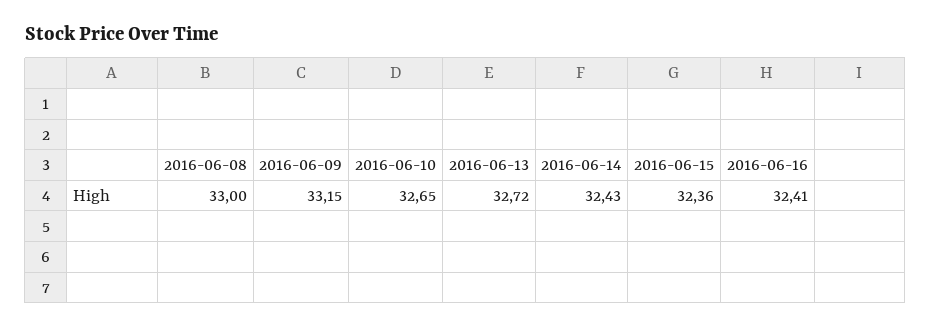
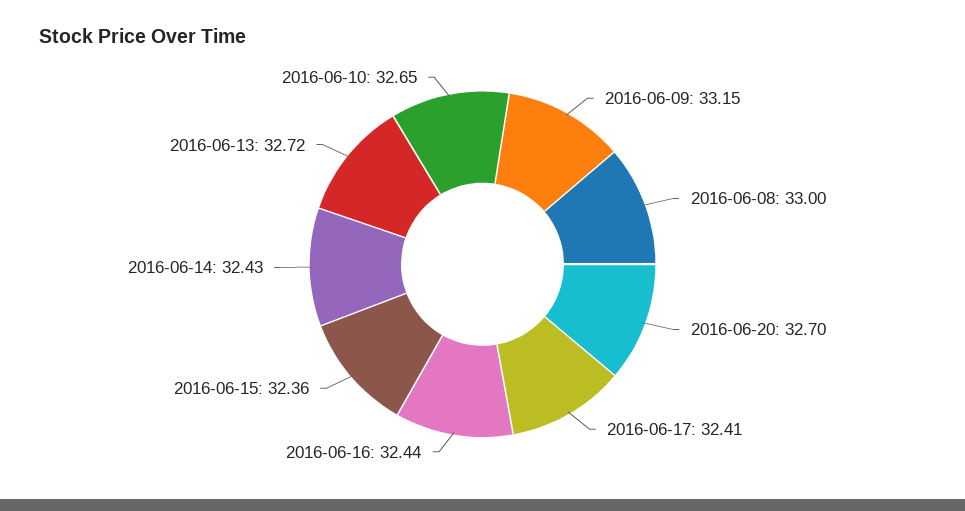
2016-06-16: 32.41 -> 32.44
2016-06-20: none -> 32.7
2016-06-17: none -> 32.41

